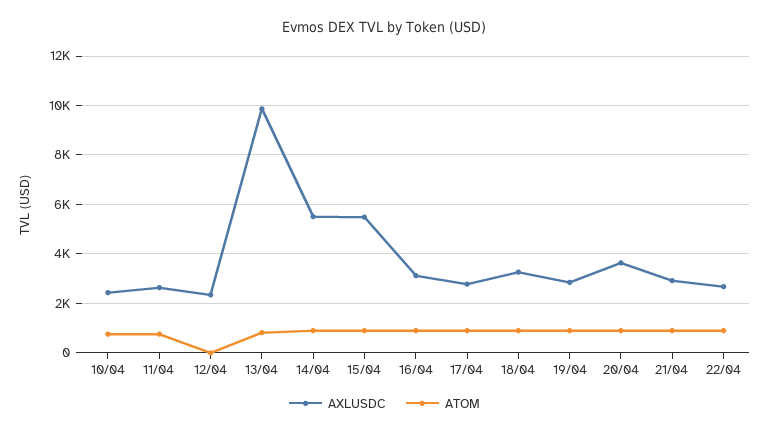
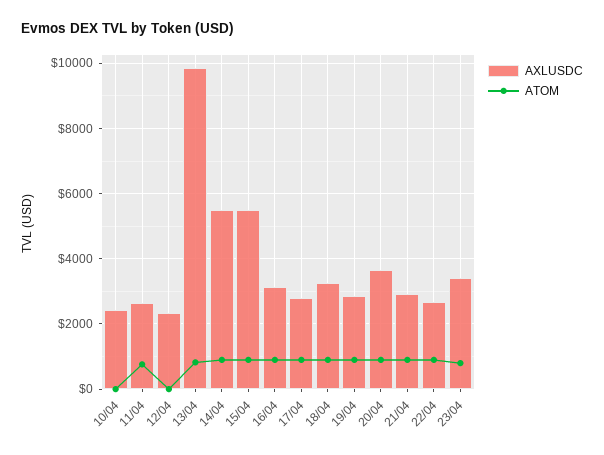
ATOM, 10/04: 750 -> 0
AXLUSDC, 23/04: none -> 3400
ATOM, 23/04: none -> 800

